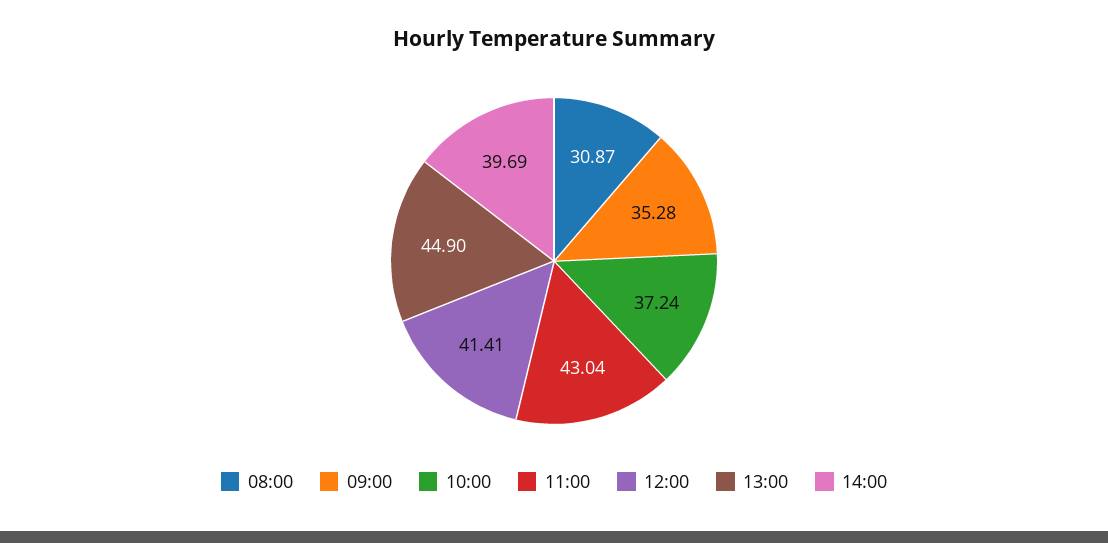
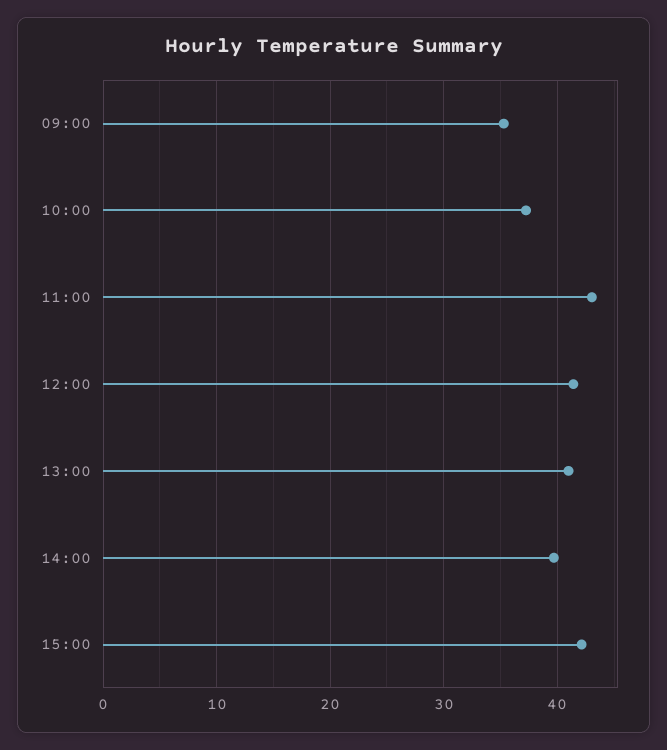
08:00: 30.87 -> none
13:00: 44.9 -> 41
15:00: none -> 42

